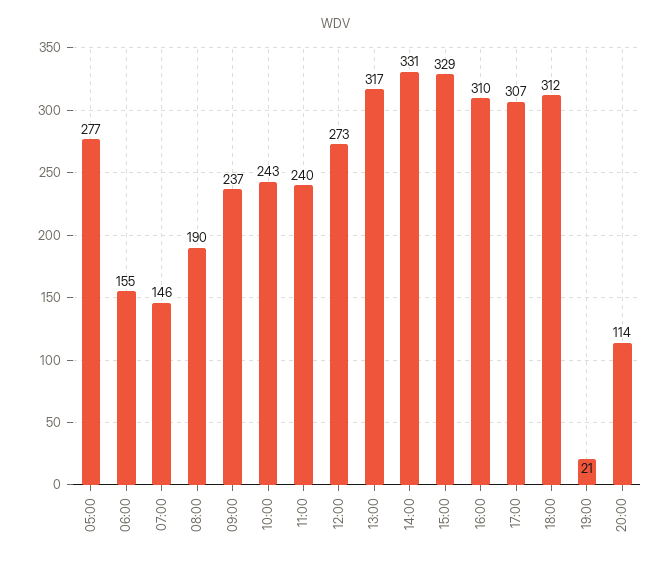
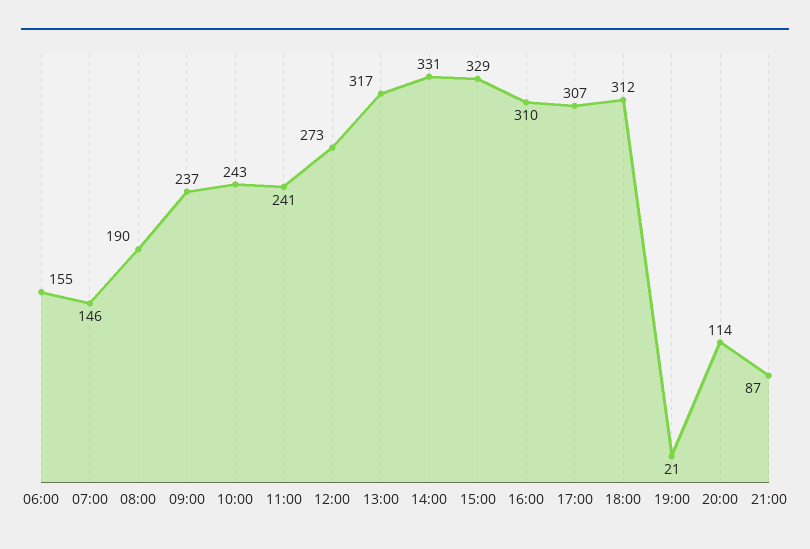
05:00: 277 -> none
11:00: 240 -> 241
21:00: none -> 87

